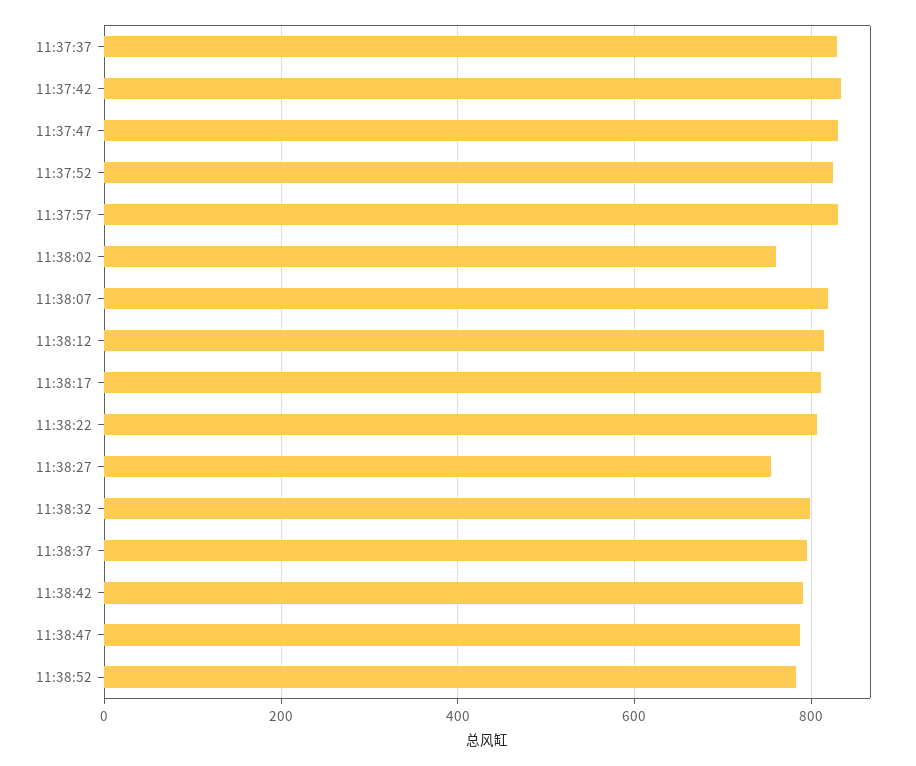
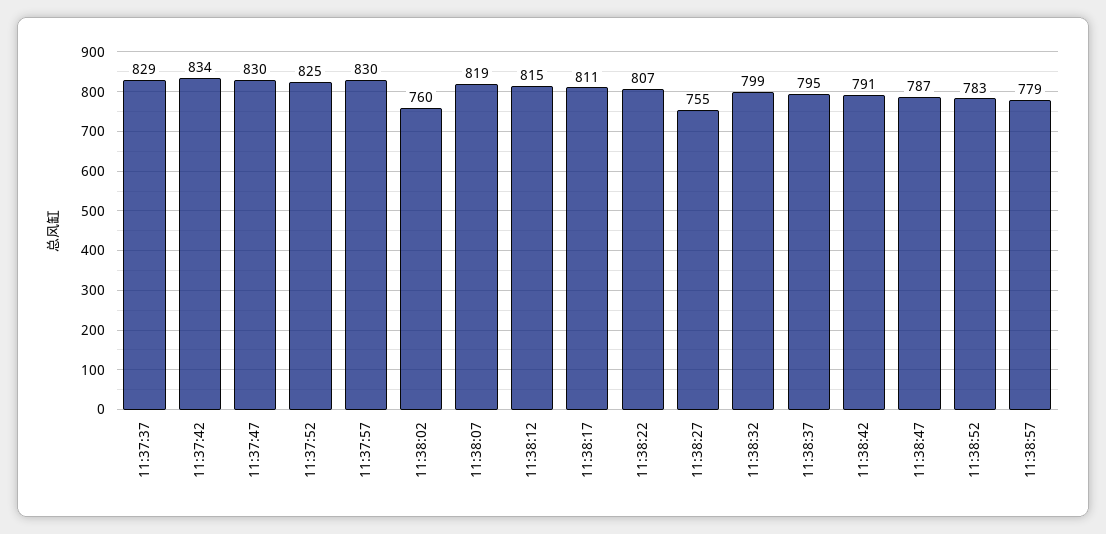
11:38:57: none -> 779

